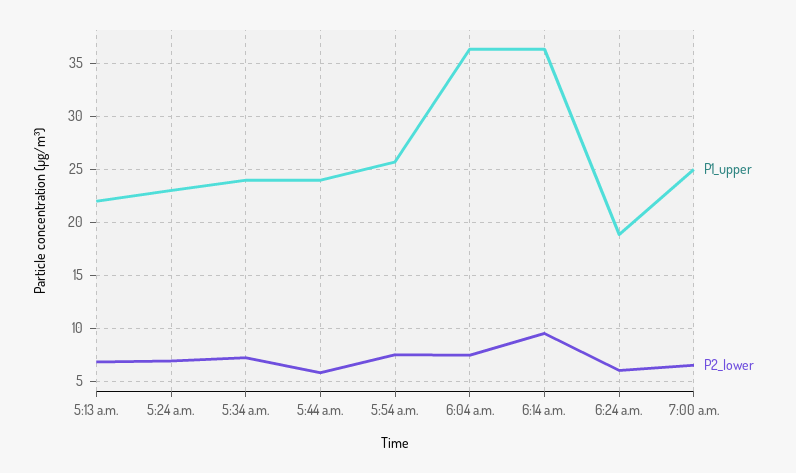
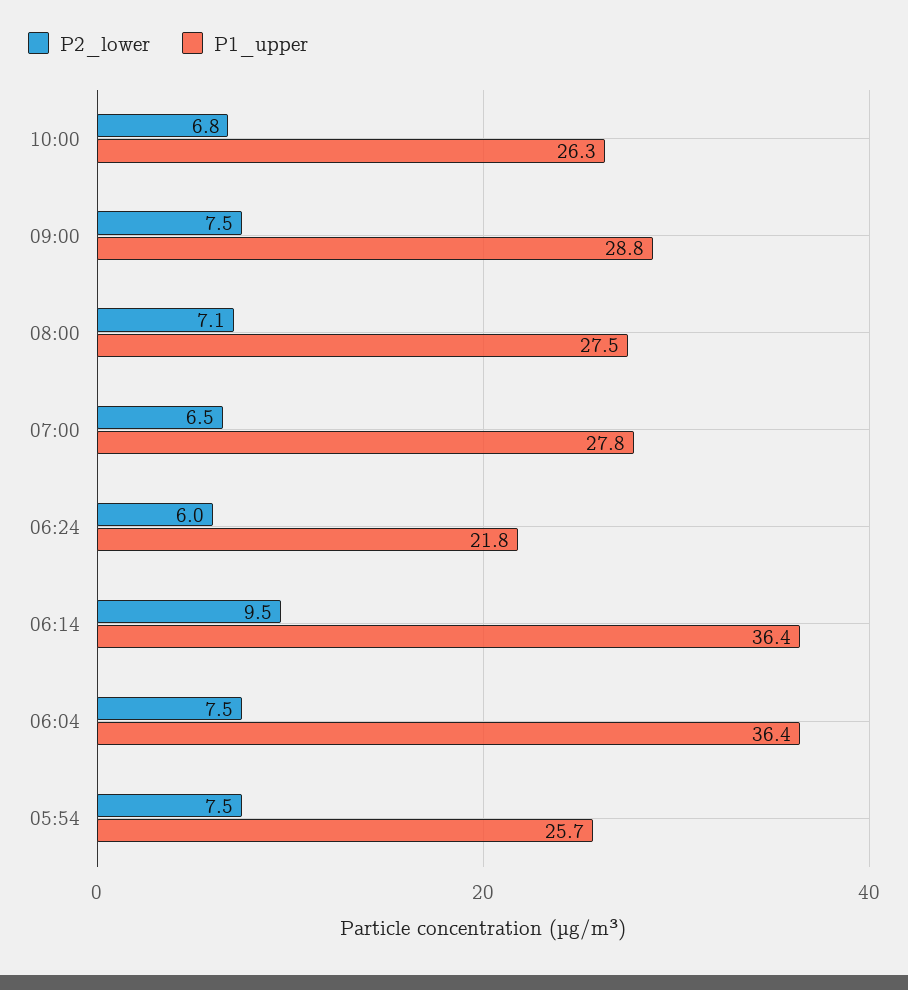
P1_upper, 5:13 a.m.: 22 -> none
P2_lower, 5:13 a.m.: 7 -> none
P1_upper, 5:24 a.m.: 23 -> none
P2_lower, 5:24 a.m.: 7 -> none
P1_upper, 5:34 a.m.: 24 -> none
P2_lower, 5:34 a.m.: 7 -> none
P1_upper, 5:44 a.m.: 24 -> none
P2_lower, 5:44 a.m.: 6 -> none
P1_upper, 6:24 a.m.: 19 -> 21.8
P1_upper, 7:00 a.m.: 25 -> 27.8
P2_lower, 10:00: none -> 6.8
P1_upper, 10:00: none -> 26.3
P2_lower, 09:00: none -> 7.5
P1_upper, 09:00: none -> 28.8
P2_lower, 08:00: none -> 7.1
P1_upper, 08:00: none -> 27.5

